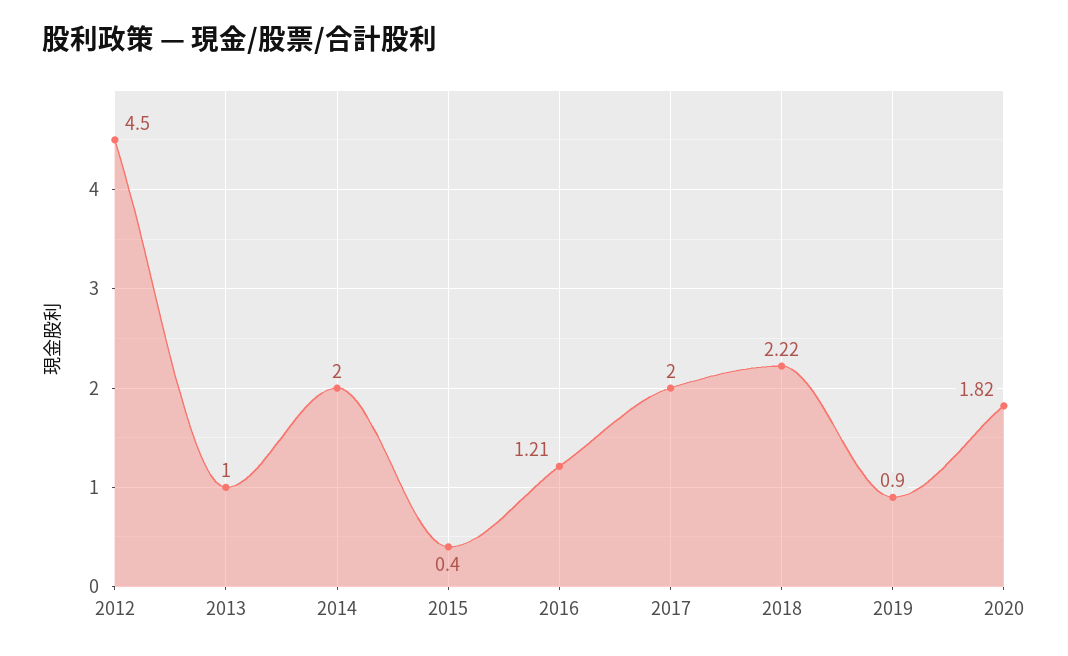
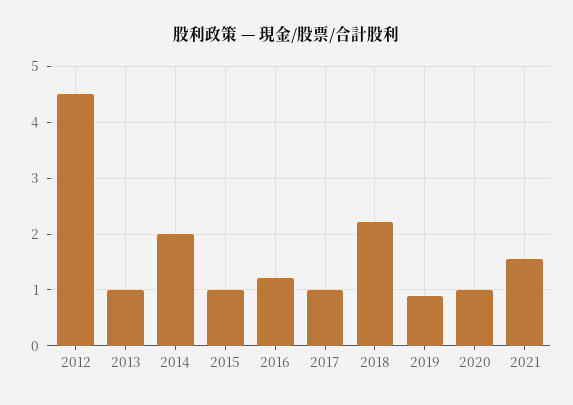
2015: 0.4 -> 1
2017: 2 -> 1
2020: 1.82 -> 1
2021: none -> 1.6

